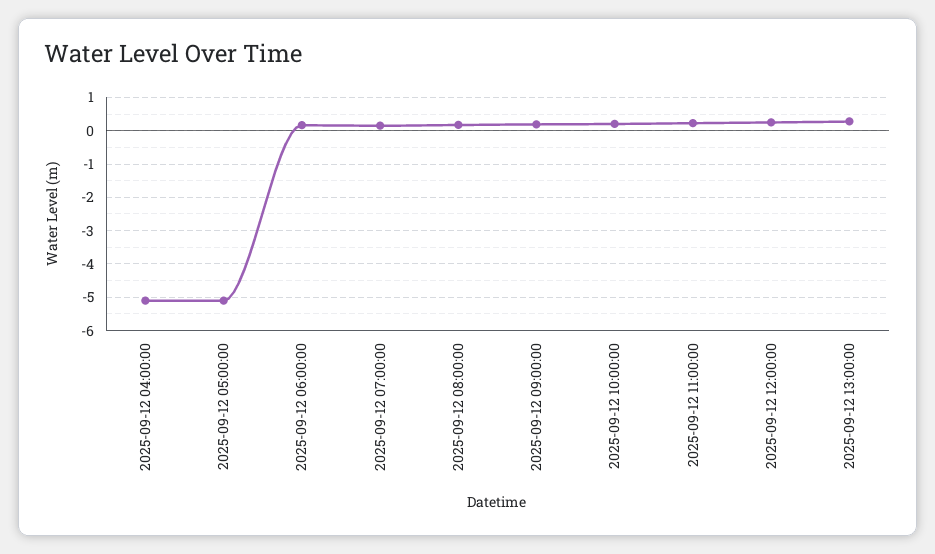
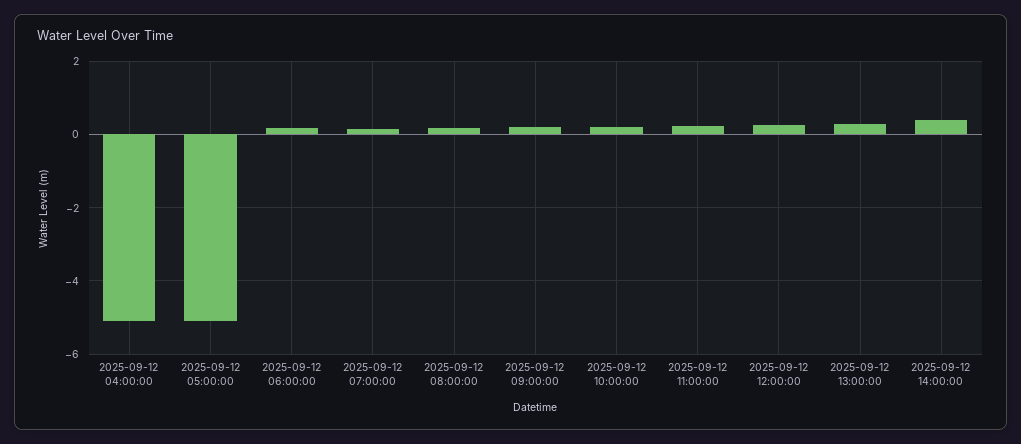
2025-09-12 14:00:00: none -> 0.4

